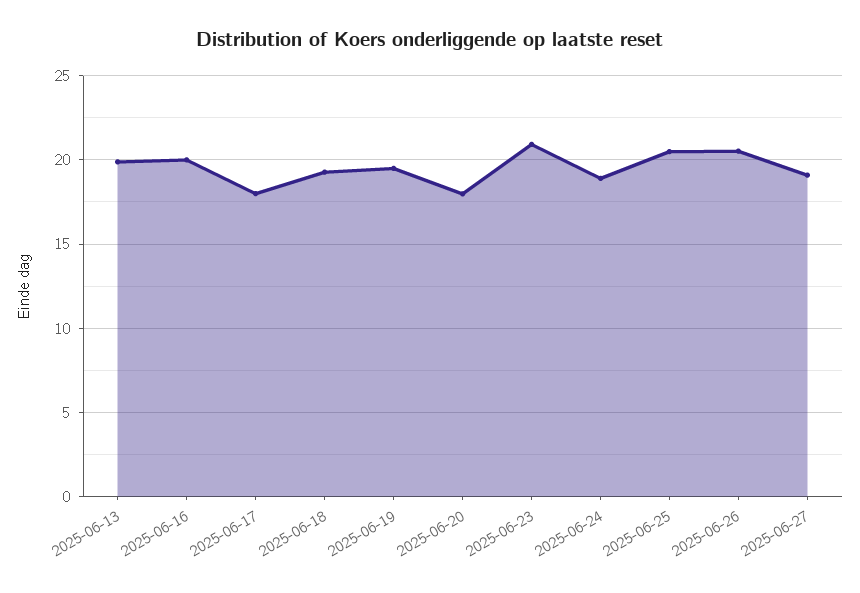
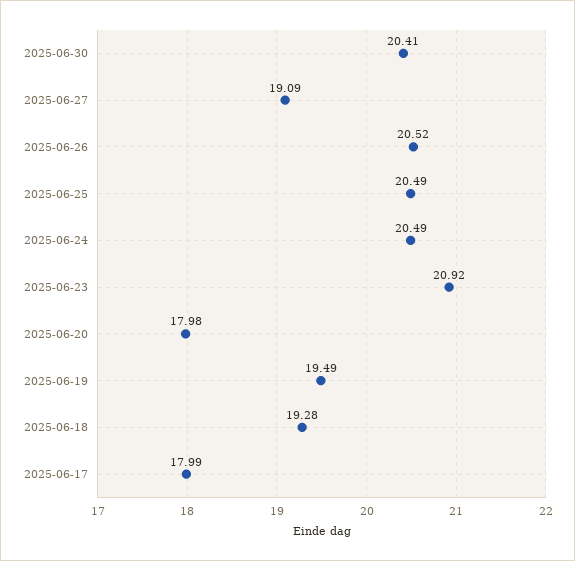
2025-06-13: 20 -> none
2025-06-16: 20 -> none
2025-06-24: 19 -> 20.49
2025-06-30: none -> 20.41

